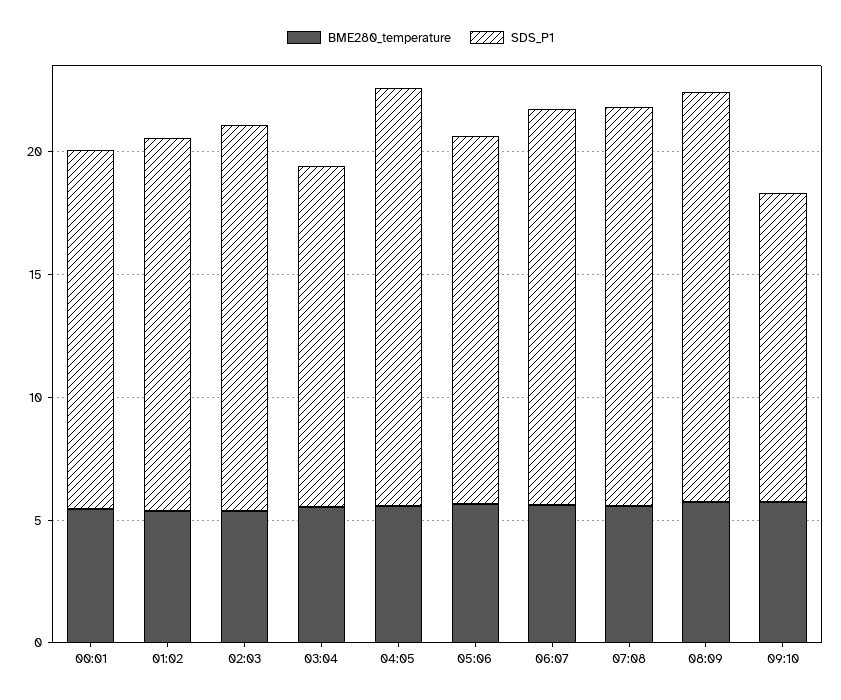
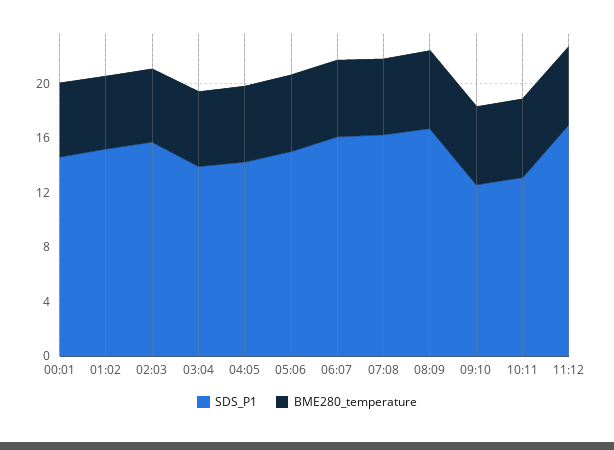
SDS_P1, 04:05: 17 -> 14
SDS_P1, 10:11: none -> 13
BME280_temperature, 10:11: none -> 6
SDS_P1, 11:12: none -> 17
BME280_temperature, 11:12: none -> 6

